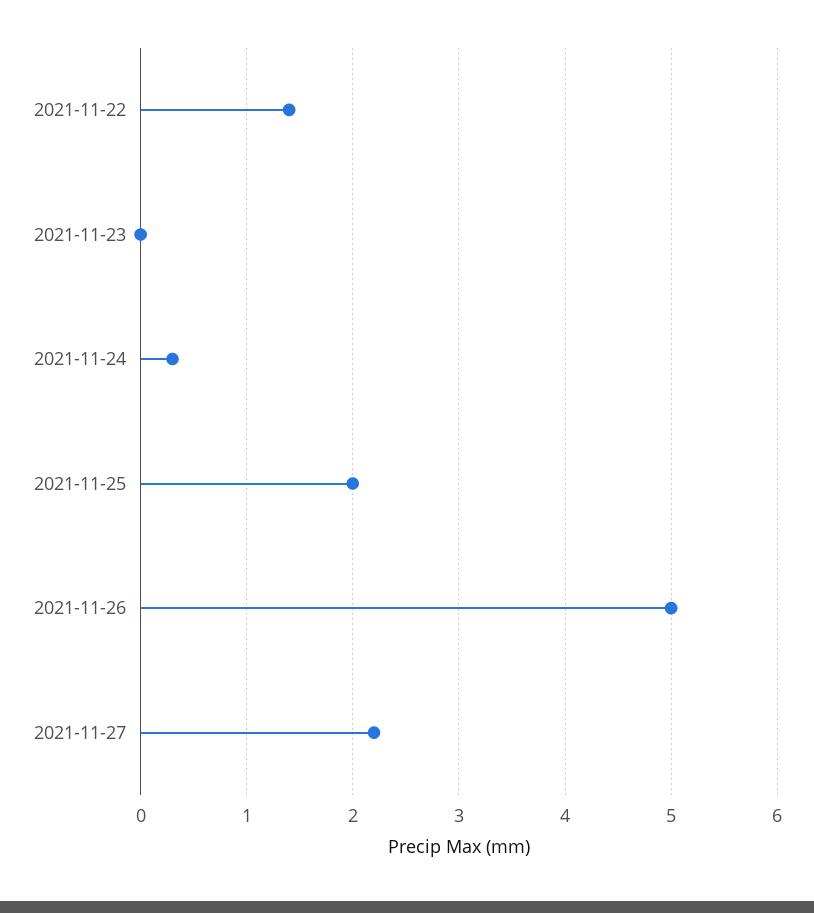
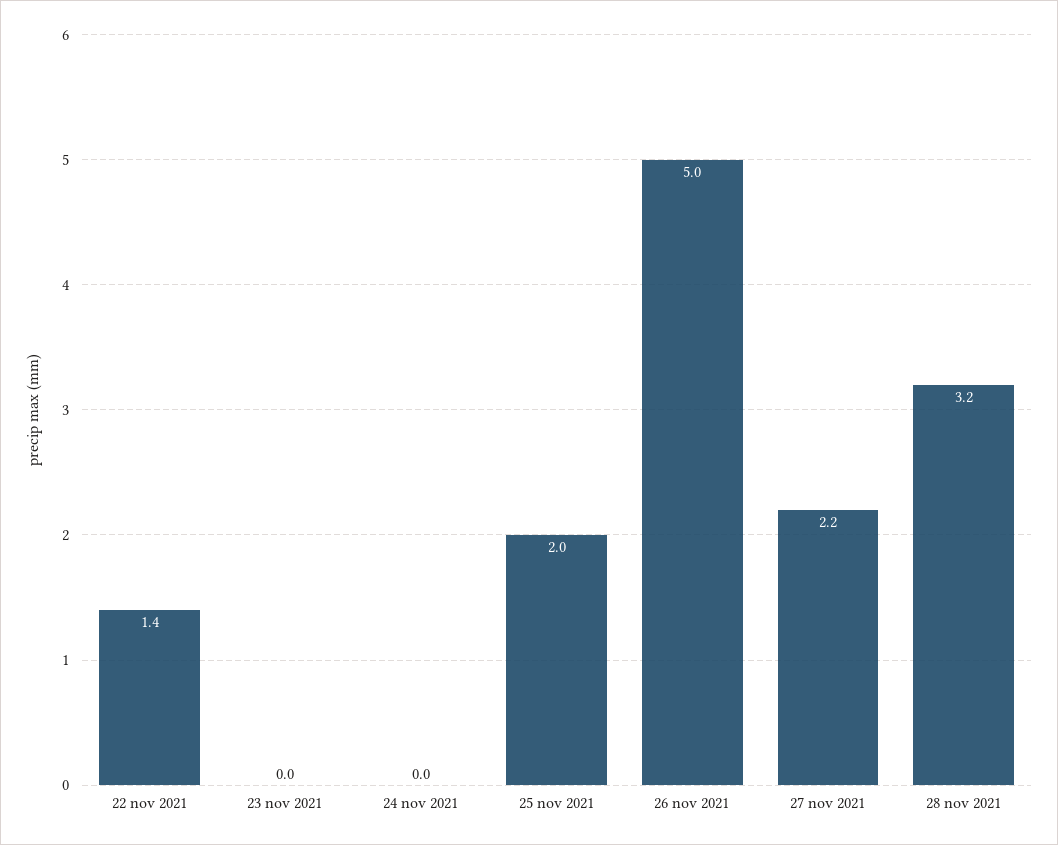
2021-11-24: 0.3 -> 0
28 nov 2021: none -> 3.2

